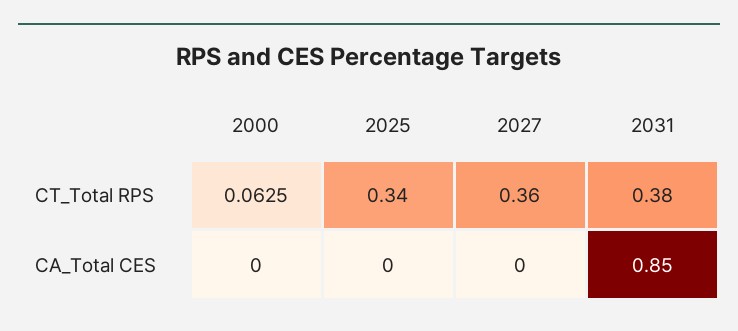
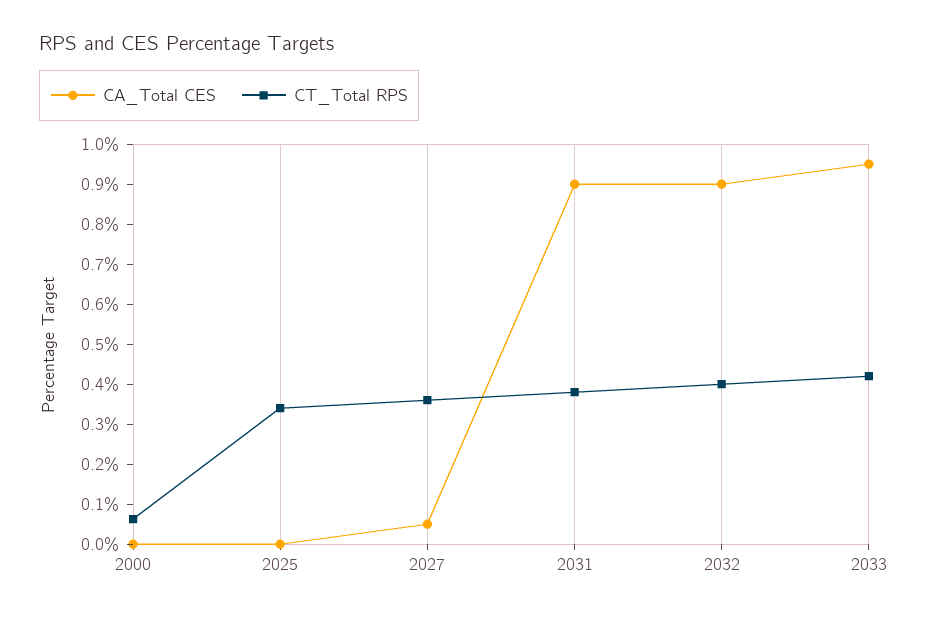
CA_Total CES, 2027: 0 -> 0.05
CA_Total CES, 2031: 0.85 -> 0.9
CA_Total CES, 2032: none -> 0.9
CT_Total RPS, 2032: none -> 0.4
CA_Total CES, 2033: none -> 0.95
CT_Total RPS, 2033: none -> 0.425

